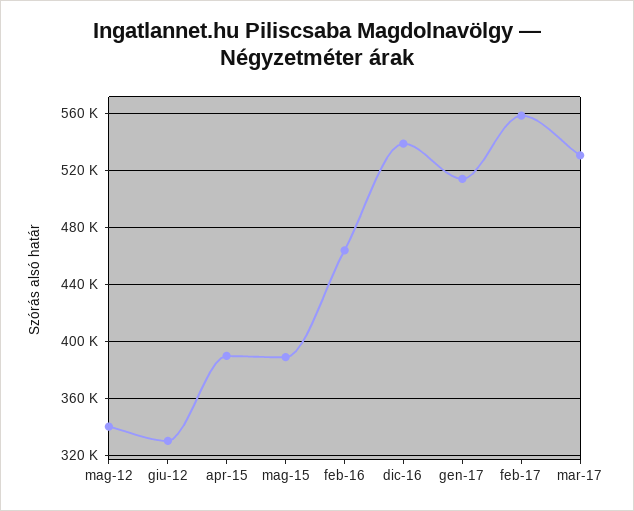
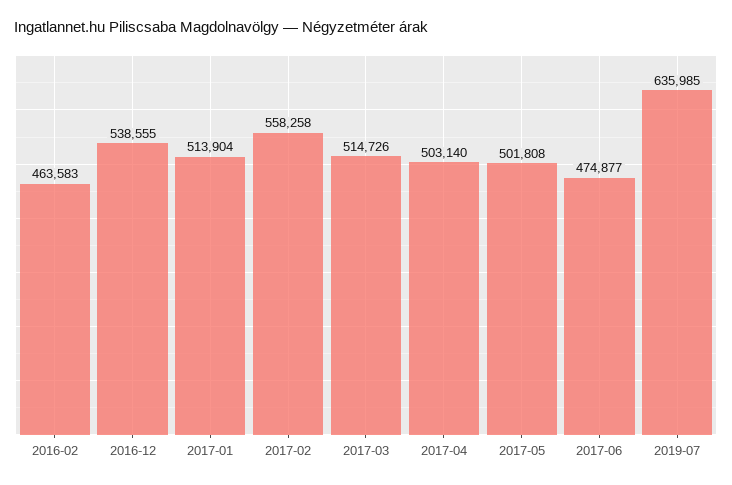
mag-12: 340000 -> none
giu-12: 330000 -> none
apr-15: 390000 -> none
mag-15: 390000 -> none
mar-17: 530000 -> 514726
2017-04: none -> 503140
2017-05: none -> 501808
2017-06: none -> 474877
2019-07: none -> 635985

